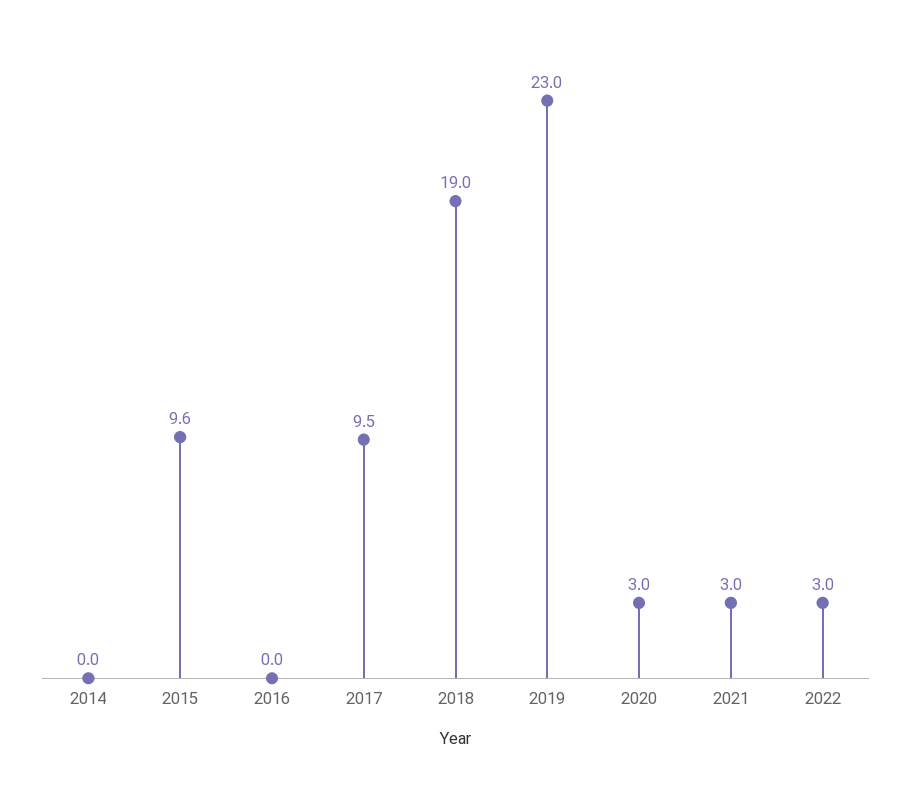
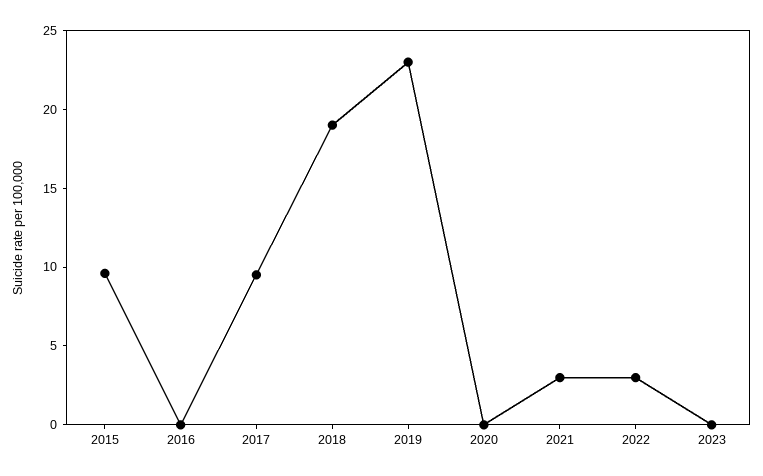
2014: 0 -> none
2020: 3 -> 0
2023: none -> 0

